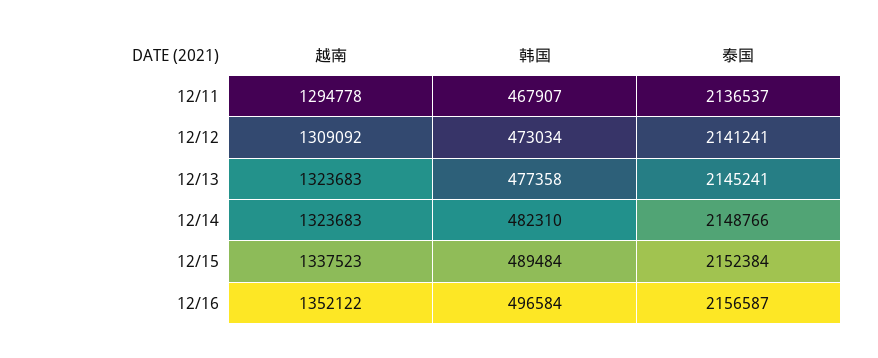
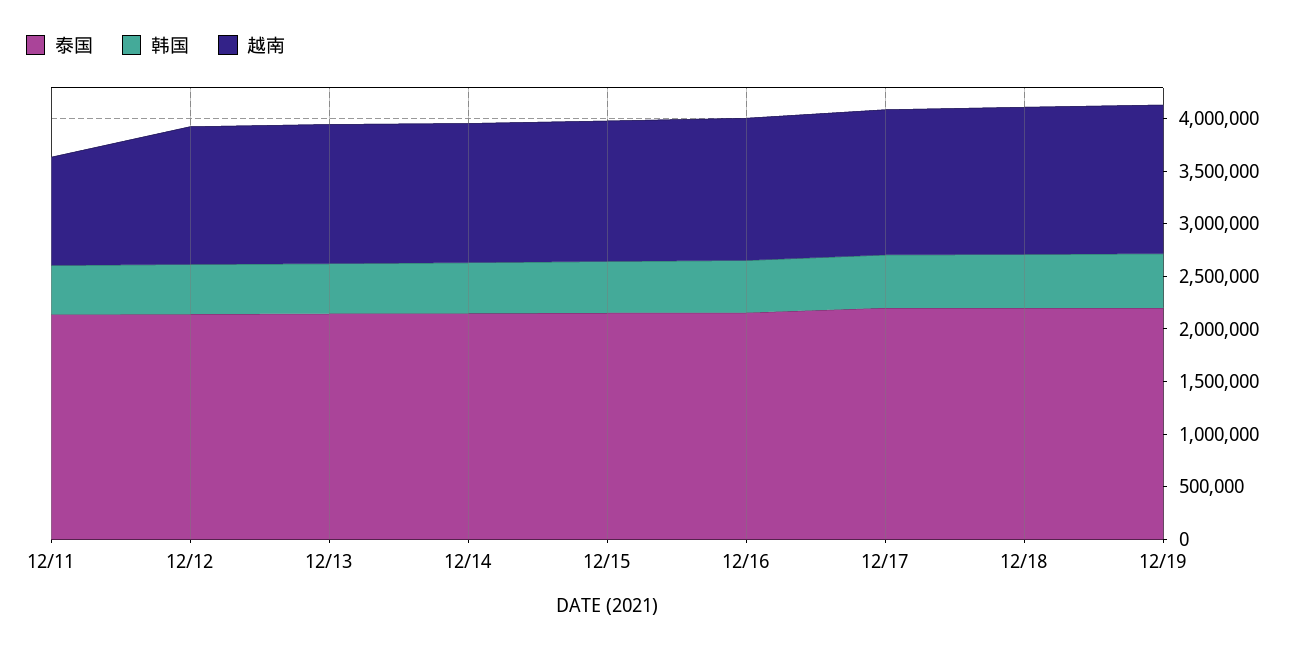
越南, 12/11: 1294778 -> 1000000
泰国, 12/17: none -> 2200000
韩国, 12/17: none -> 500000
越南, 12/17: none -> 1400000
泰国, 12/18: none -> 2200000
韩国, 12/18: none -> 500000
越南, 12/18: none -> 1400000
泰国, 12/19: none -> 2200000
韩国, 12/19: none -> 500000
越南, 12/19: none -> 1400000

